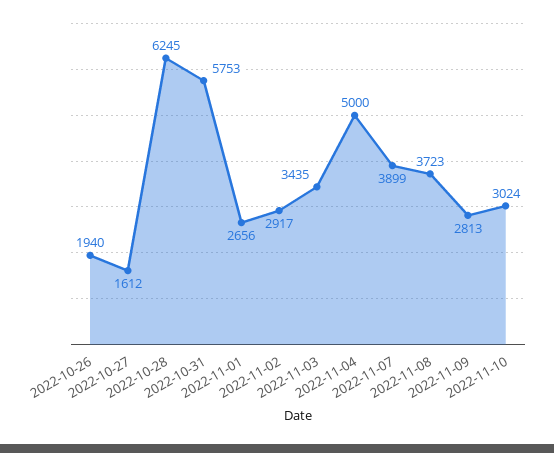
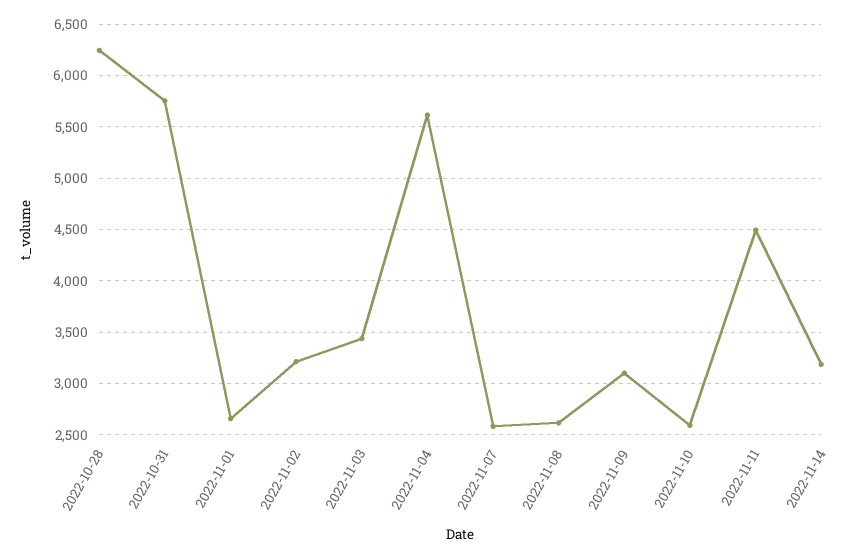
2022-10-26: 1940 -> none
2022-10-27: 1612 -> none
2022-11-02: 2917 -> 3200
2022-11-04: 5000 -> 5600
2022-11-07: 3899 -> 2600
2022-11-08: 3723 -> 2600
2022-11-09: 2813 -> 3100
2022-11-10: 3024 -> 2600
2022-11-11: none -> 4500
2022-11-14: none -> 3200

